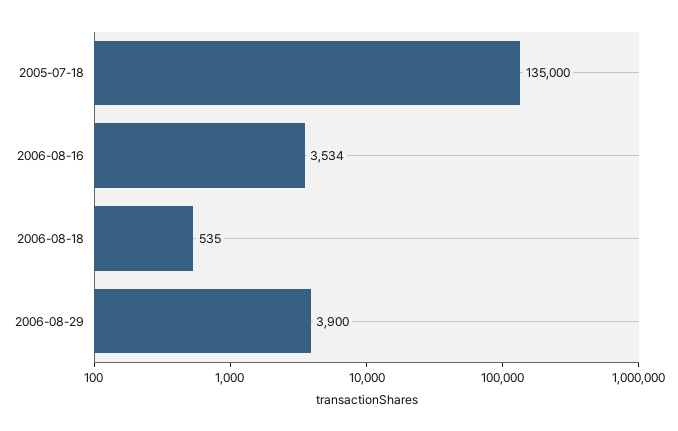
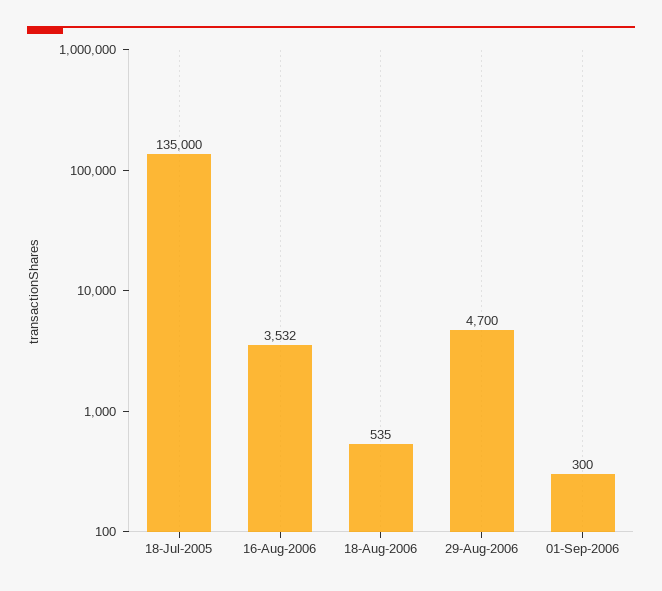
2006-08-16: 3534 -> 3532
2006-08-29: 3900 -> 4700
01-Sep-2006: none -> 300

